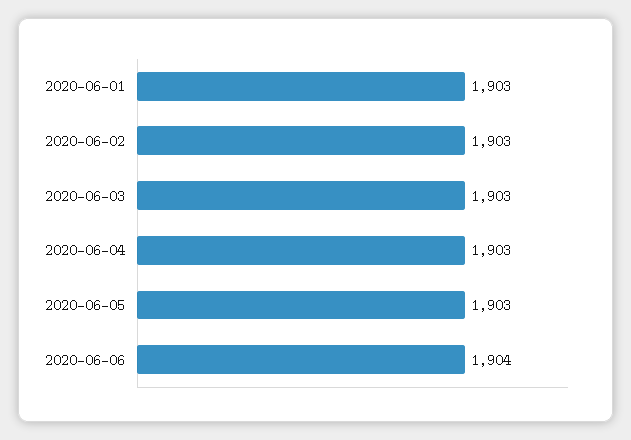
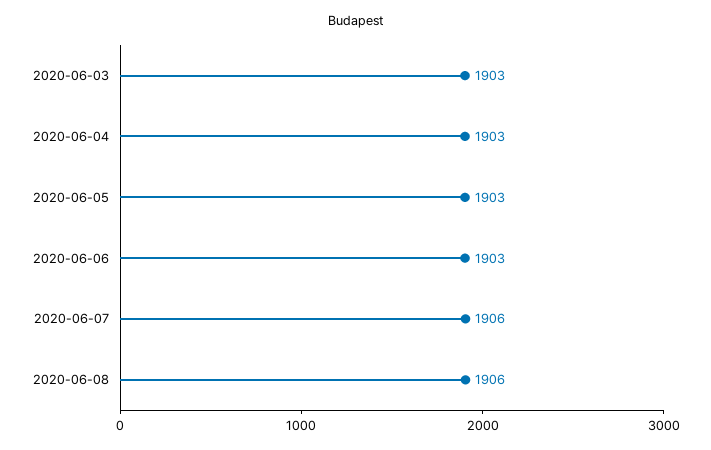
2020-06-01: 1903 -> none
2020-06-02: 1903 -> none
2020-06-06: 1904 -> 1903
2020-06-07: none -> 1906
2020-06-08: none -> 1906

